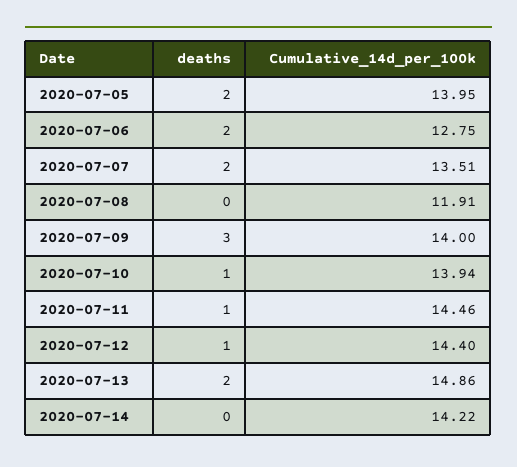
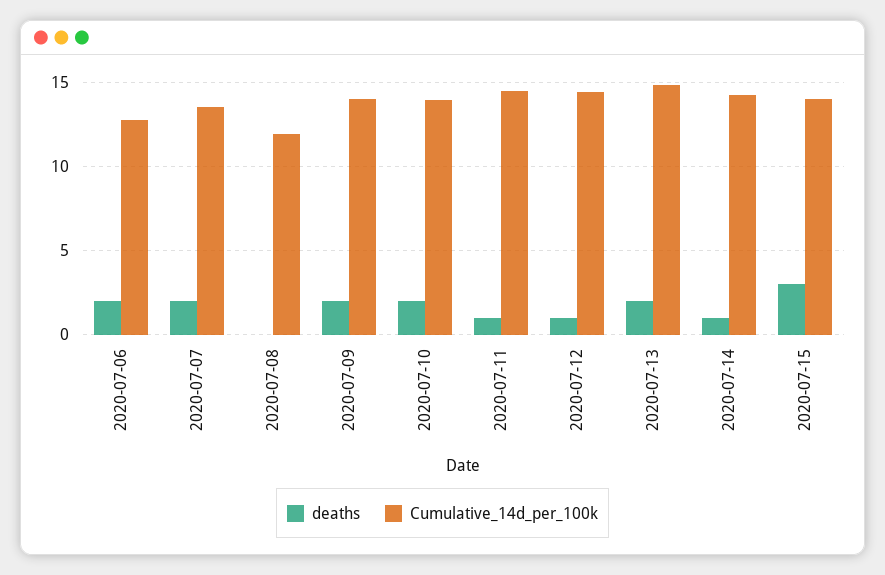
deaths, 2020-07-05: 2 -> none
Cumulative_14d_per_100k, 2020-07-05: 13.95 -> none
deaths, 2020-07-09: 3 -> 2
deaths, 2020-07-10: 1 -> 2
deaths, 2020-07-14: 0 -> 1
deaths, 2020-07-15: none -> 3
Cumulative_14d_per_100k, 2020-07-15: none -> 14

